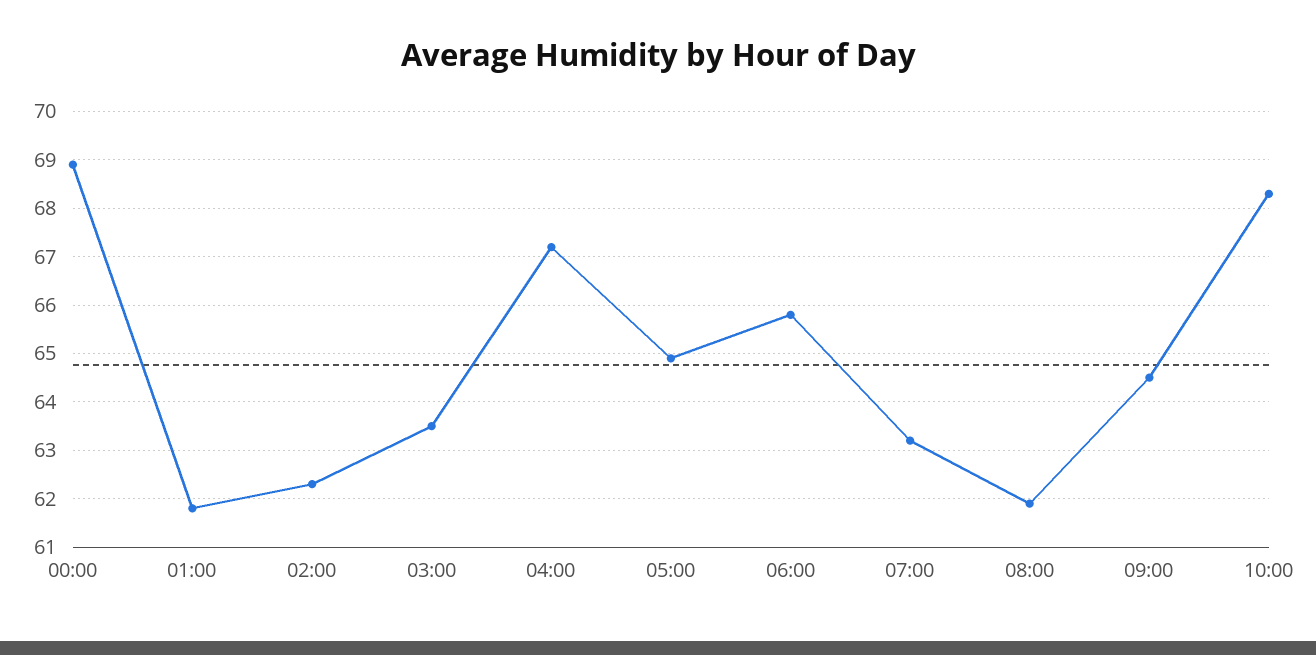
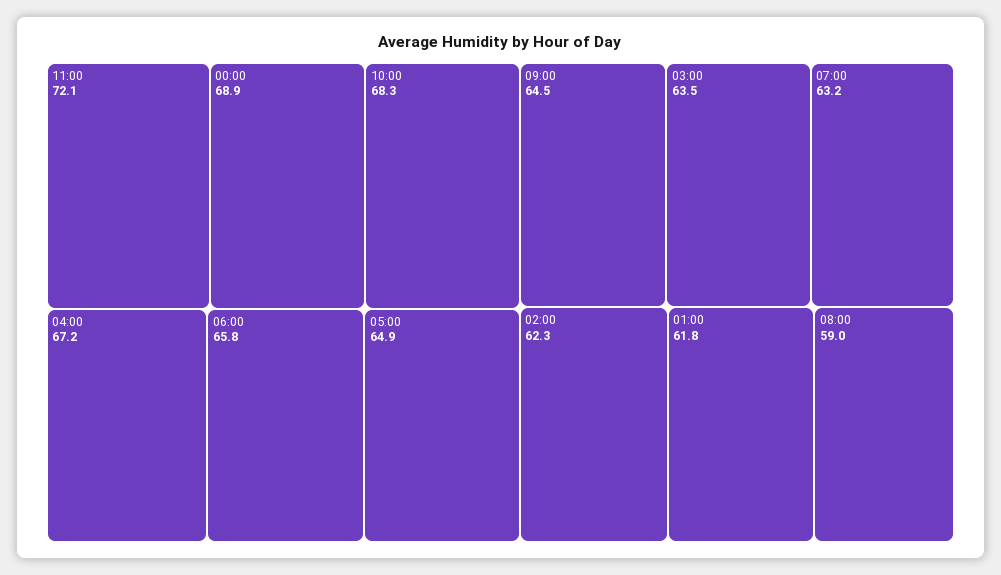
08:00: 62 -> 59
11:00: none -> 72.1

